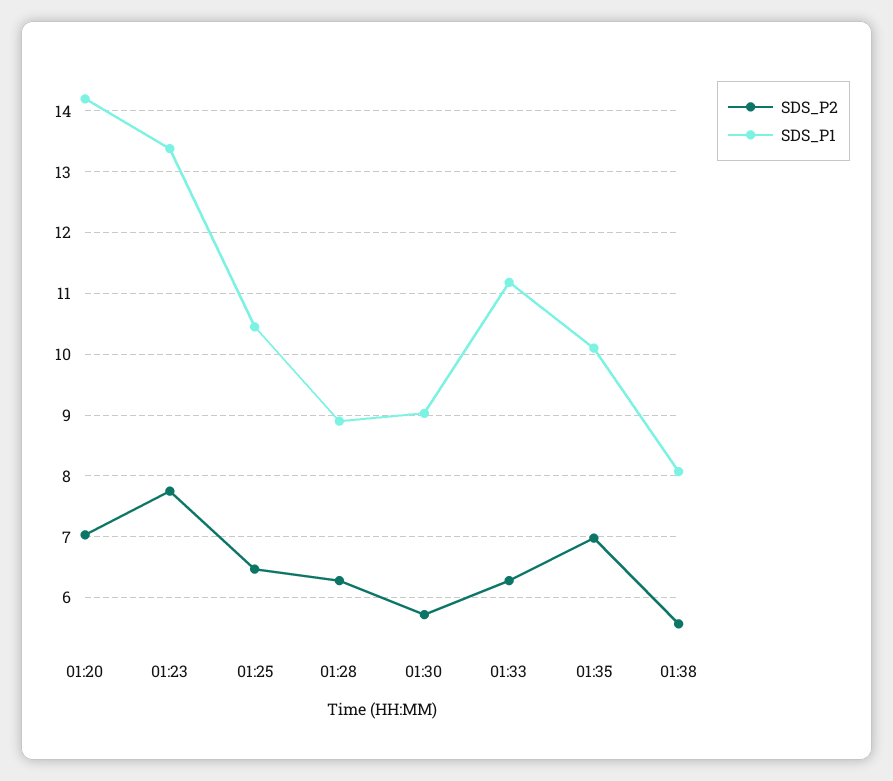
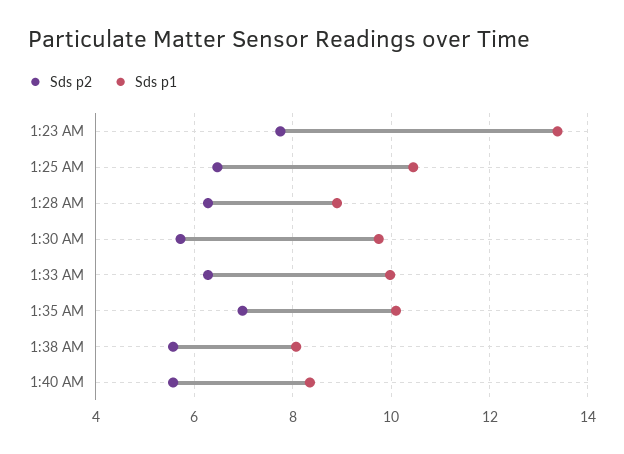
SDS_P2, 01:20: 7 -> none
SDS_P1, 01:20: 14.2 -> none
SDS_P1, 01:30: 9 -> 9.8
SDS_P1, 01:33: 11.2 -> 10
SDS_P2, 1:40 AM: none -> 5.6
SDS_P1, 1:40 AM: none -> 8.4

